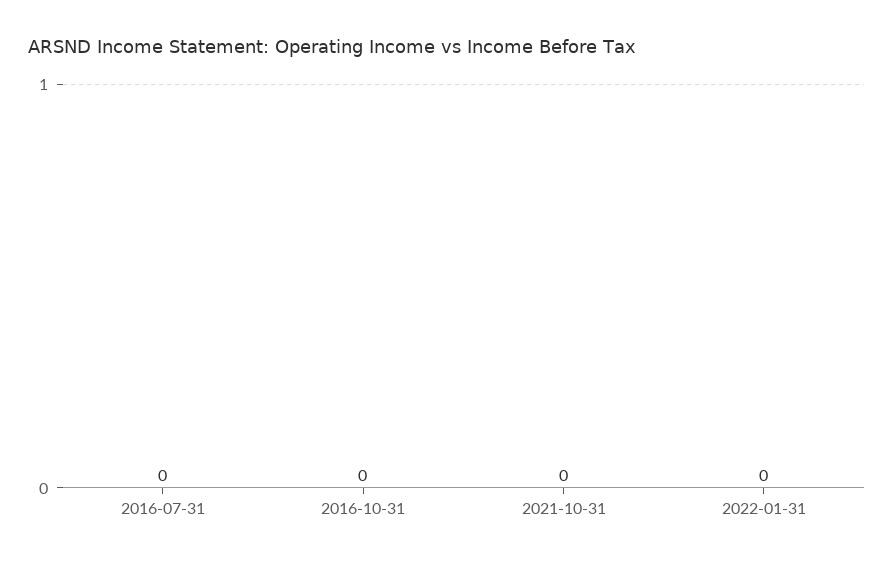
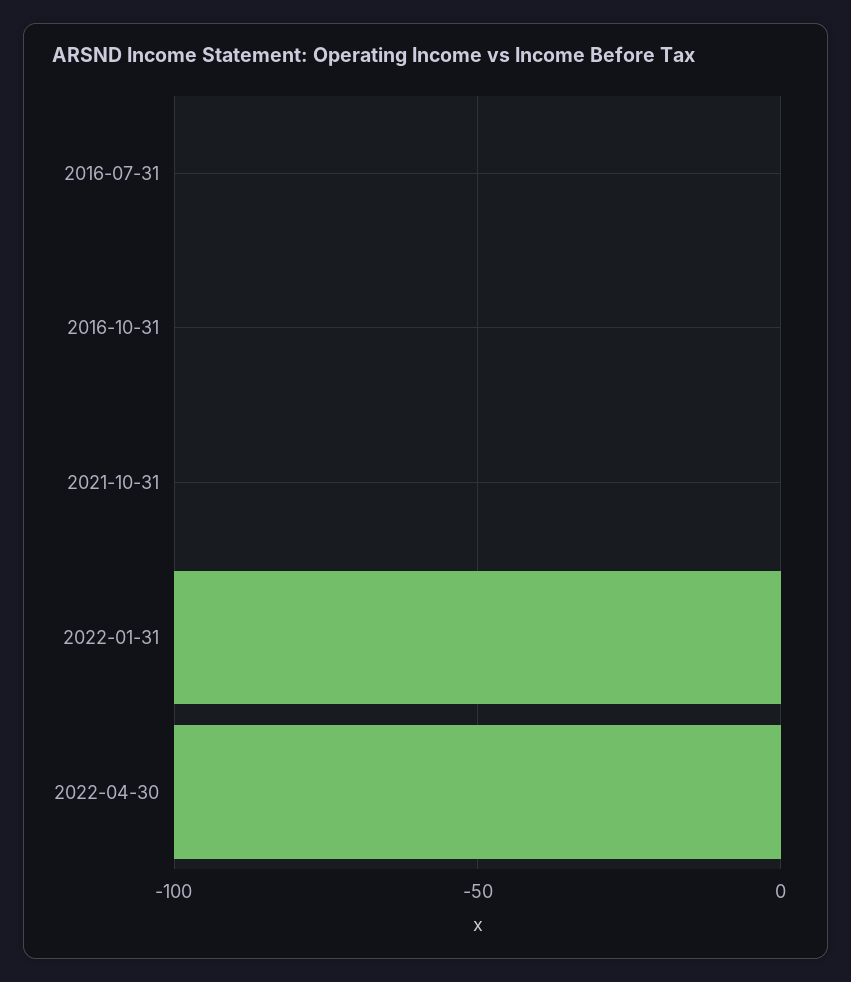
2022-01-31: 0 -> -100
2022-04-30: none -> -100

